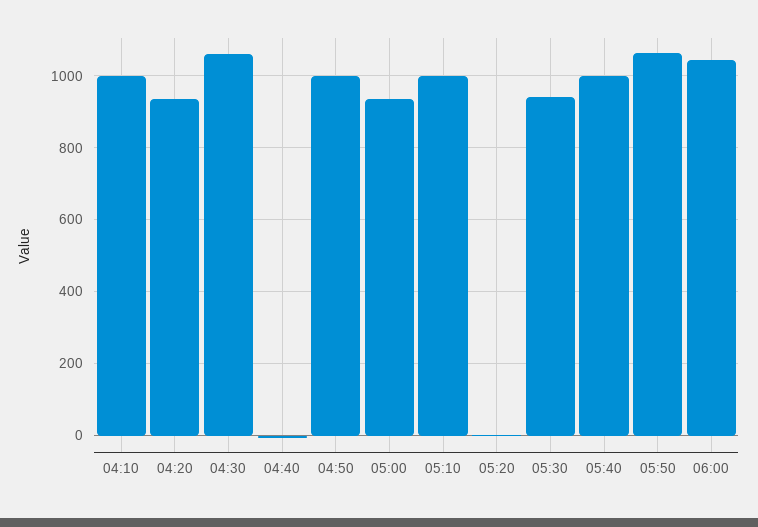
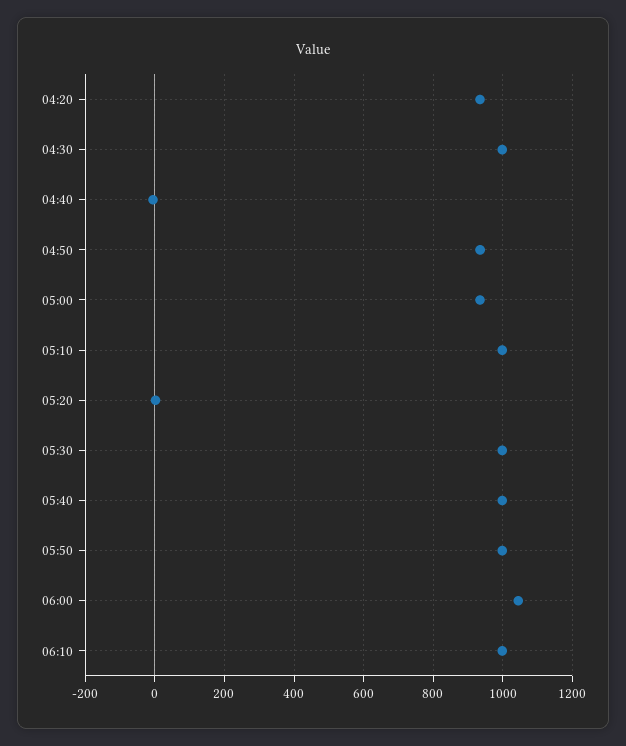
04:10: 1000 -> none
04:30: 1060 -> 1000
04:50: 1000 -> 940
05:30: 940 -> 1000
05:50: 1060 -> 1000
06:10: none -> 1000

